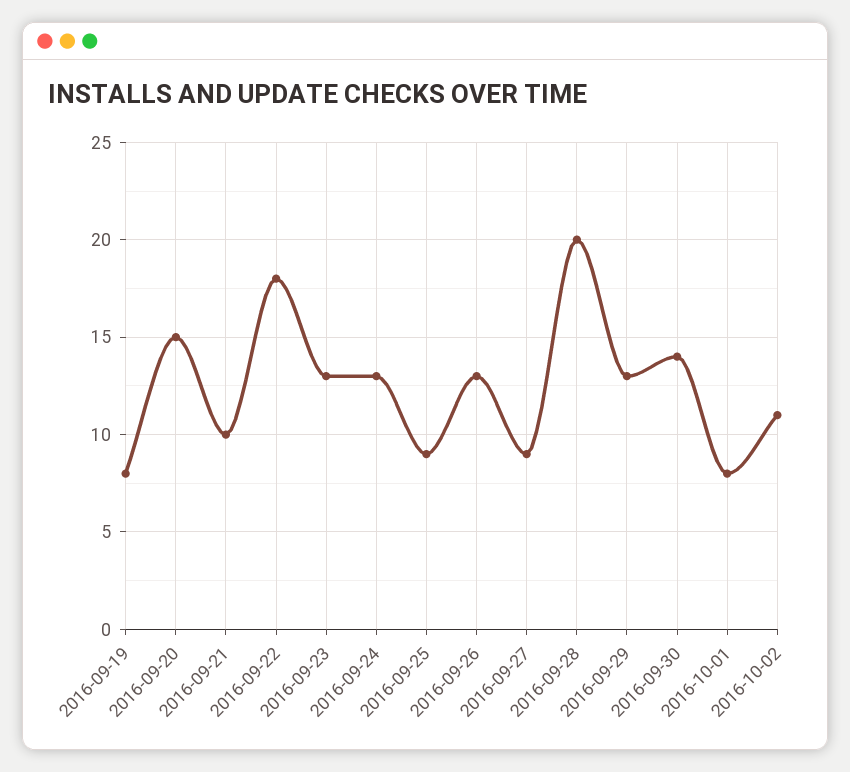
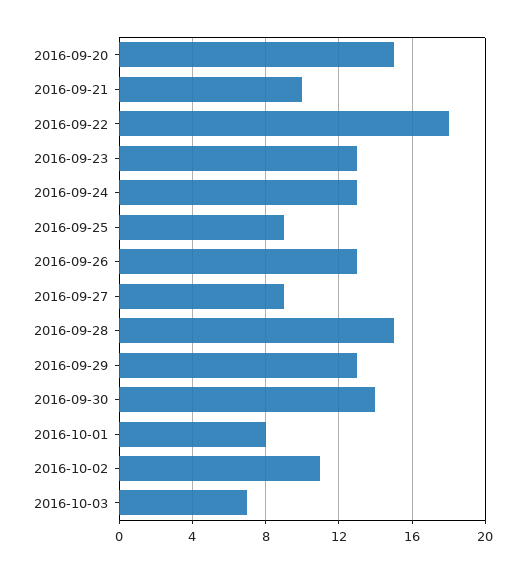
2016-09-19: 8 -> none
2016-09-28: 20 -> 15
2016-10-03: none -> 7

